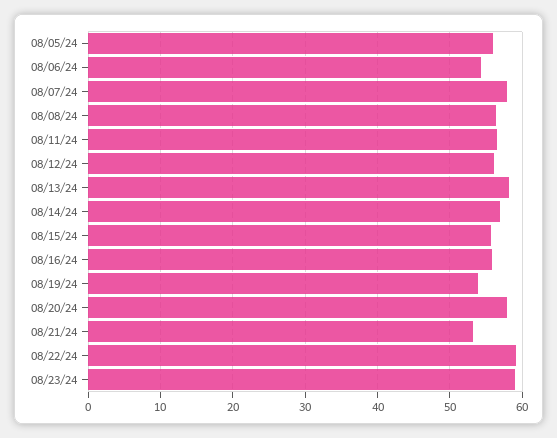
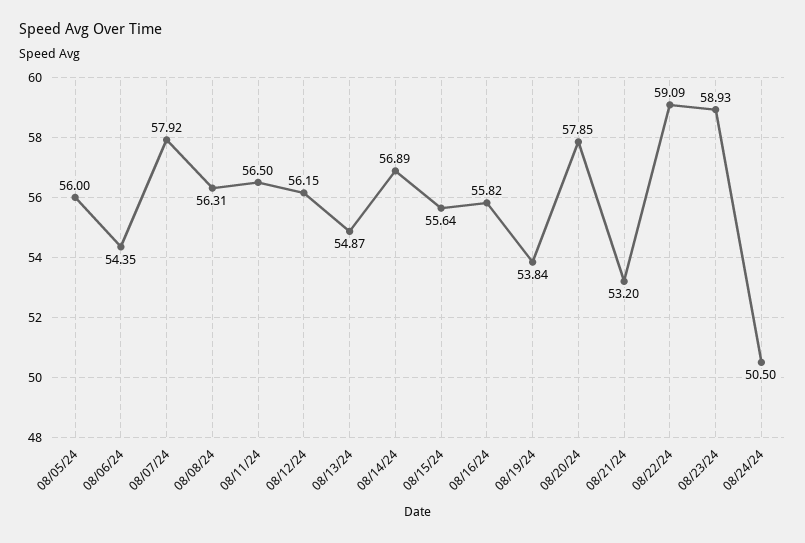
08/13/24: 58 -> 54.87
08/24/24: none -> 50.5

